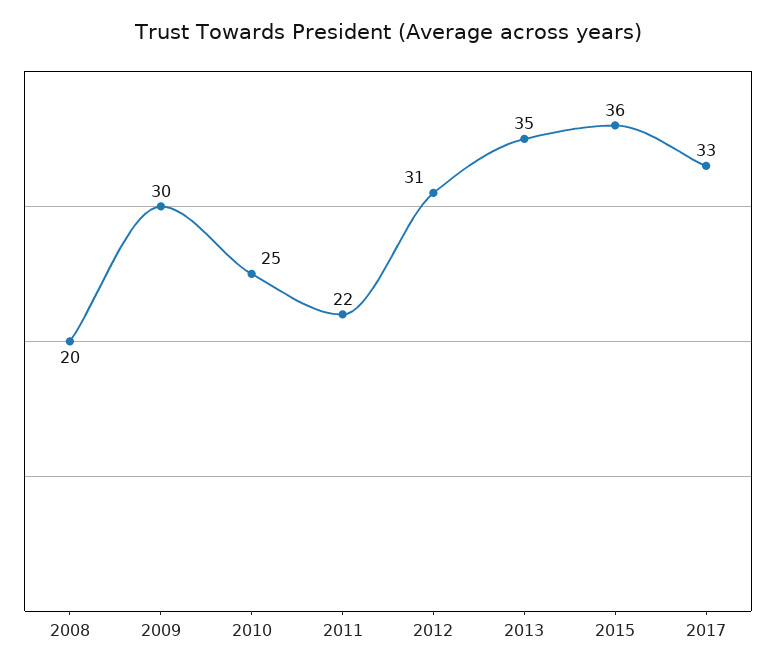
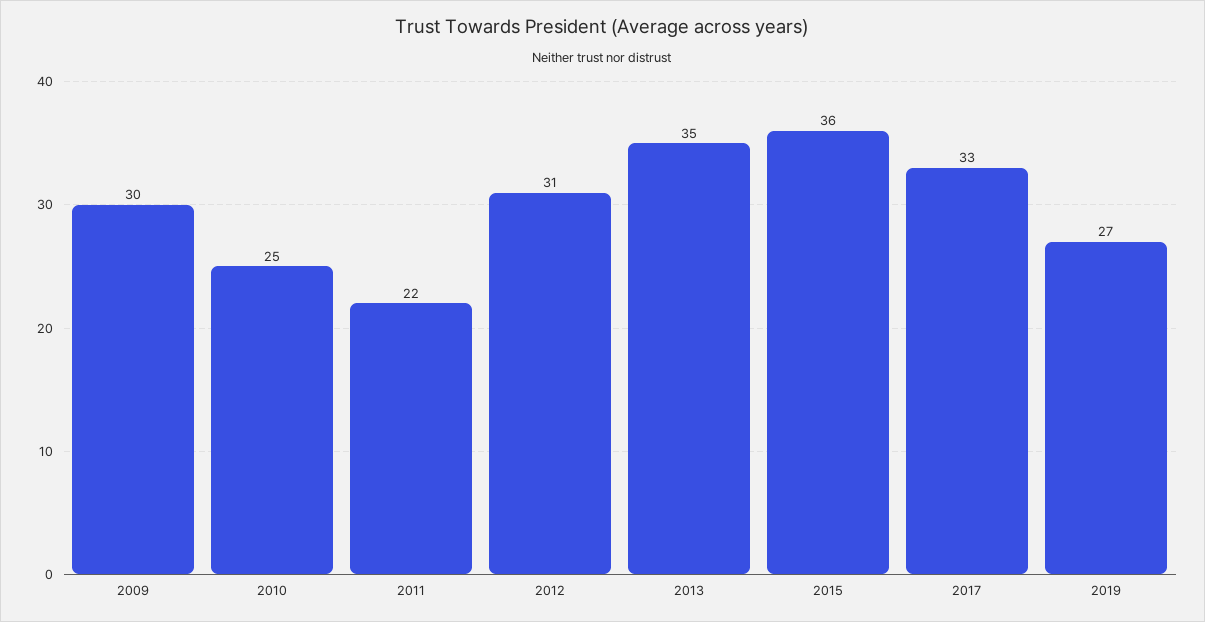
2008: 20 -> none
2019: none -> 27

